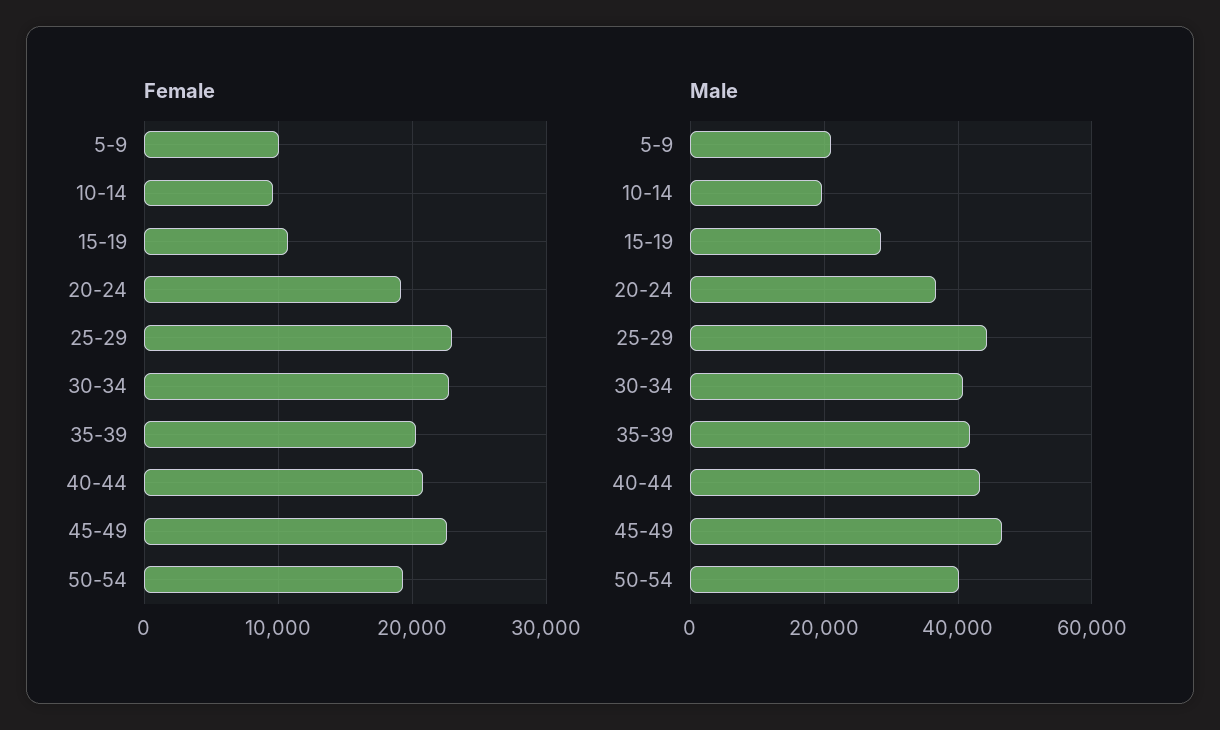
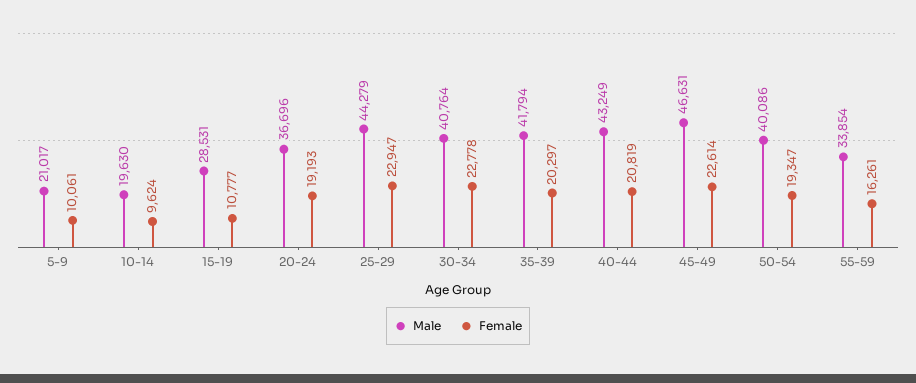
Male, 55-59: none -> 33854
Female, 55-59: none -> 16261

